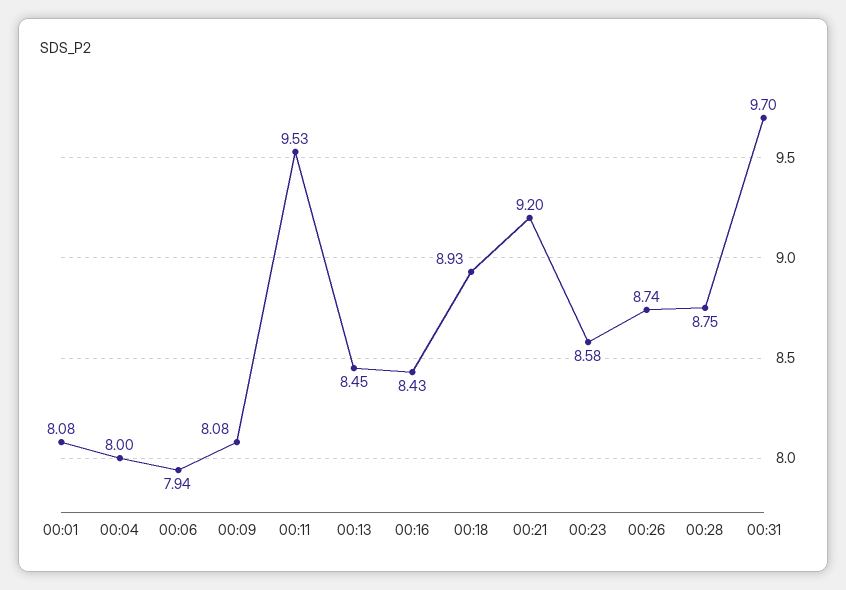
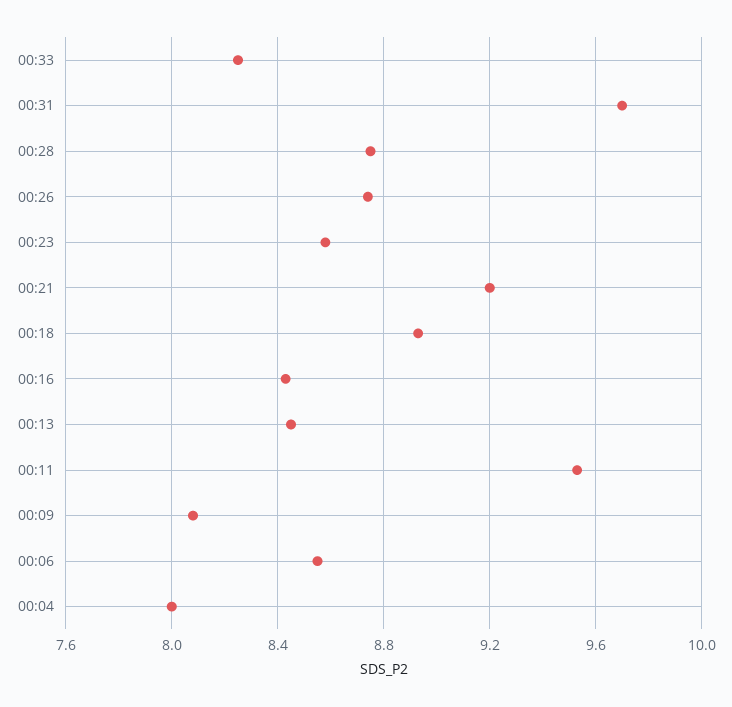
00:01: 8.08 -> none
00:06: 7.94 -> 8.55
00:33: none -> 8.25

